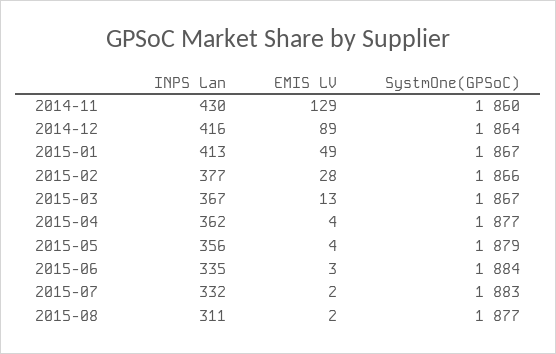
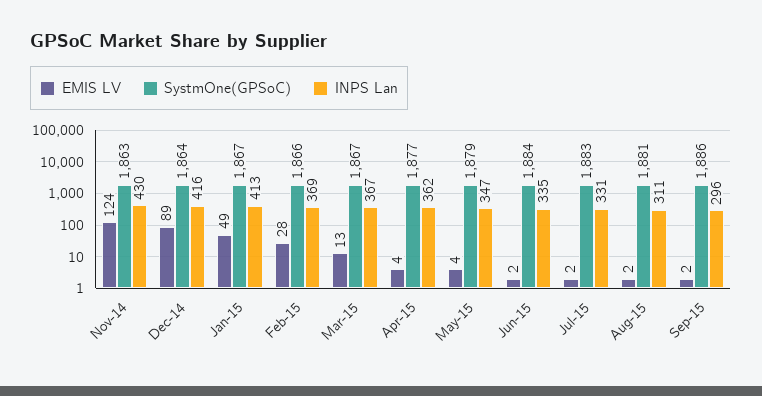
EMIS LV, 2014-11: 129 -> 124
SystmOne(GPSoC), 2014-11: 1860 -> 1863
INPS Lan, 2015-02: 377 -> 369
INPS Lan, 2015-05: 356 -> 347
EMIS LV, 2015-06: 3 -> 2
INPS Lan, 2015-07: 332 -> 331
SystmOne(GPSoC), 2015-08: 1877 -> 1881
EMIS LV, Sep-15: none -> 2
SystmOne(GPSoC), Sep-15: none -> 1886
INPS Lan, Sep-15: none -> 296

